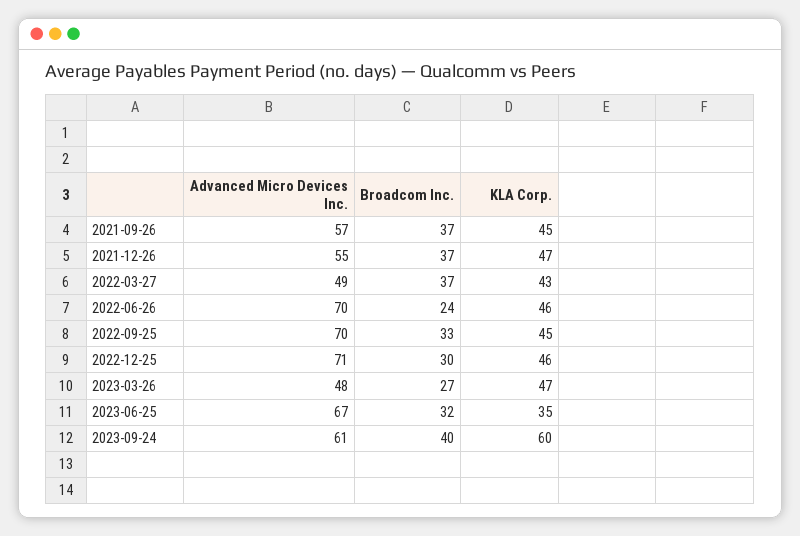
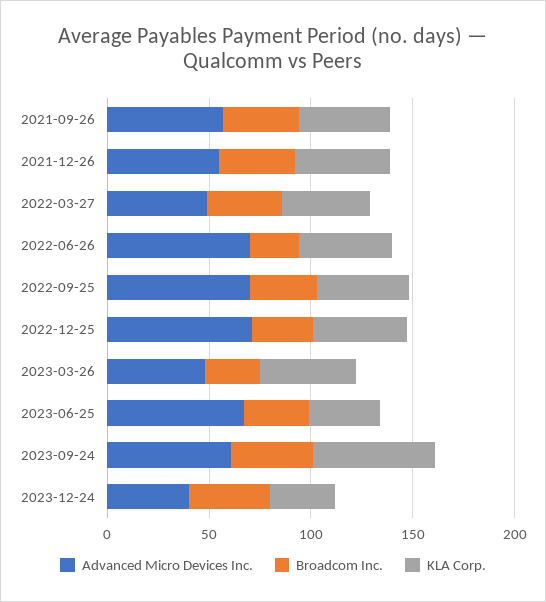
Advanced Micro Devices Inc., 2023-12-24: none -> 40
Broadcom Inc., 2023-12-24: none -> 40
KLA Corp., 2023-12-24: none -> 30

